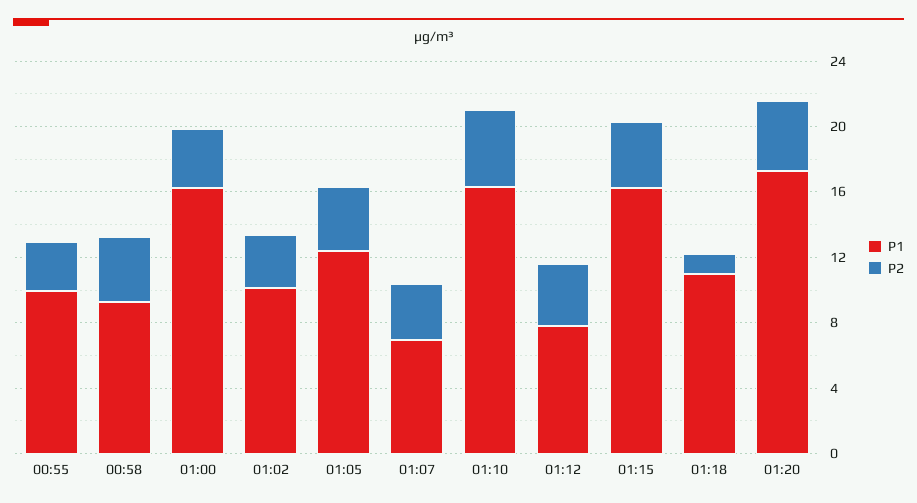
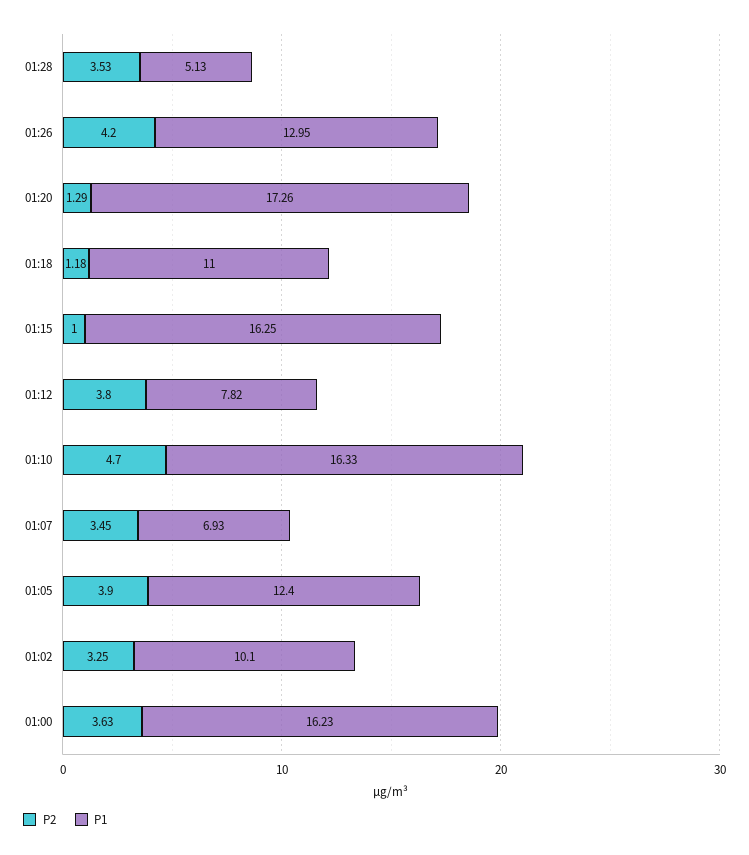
P1, 00:55: 10 -> none
P2, 00:55: 3 -> none
P1, 00:58: 9 -> none
P2, 00:58: 4 -> none
P2, 01:15: 4 -> 1
P2, 01:20: 4 -> 1.29
P2, 01:28: none -> 3.53
P1, 01:28: none -> 5.13
P2, 01:26: none -> 4.2
P1, 01:26: none -> 12.95

